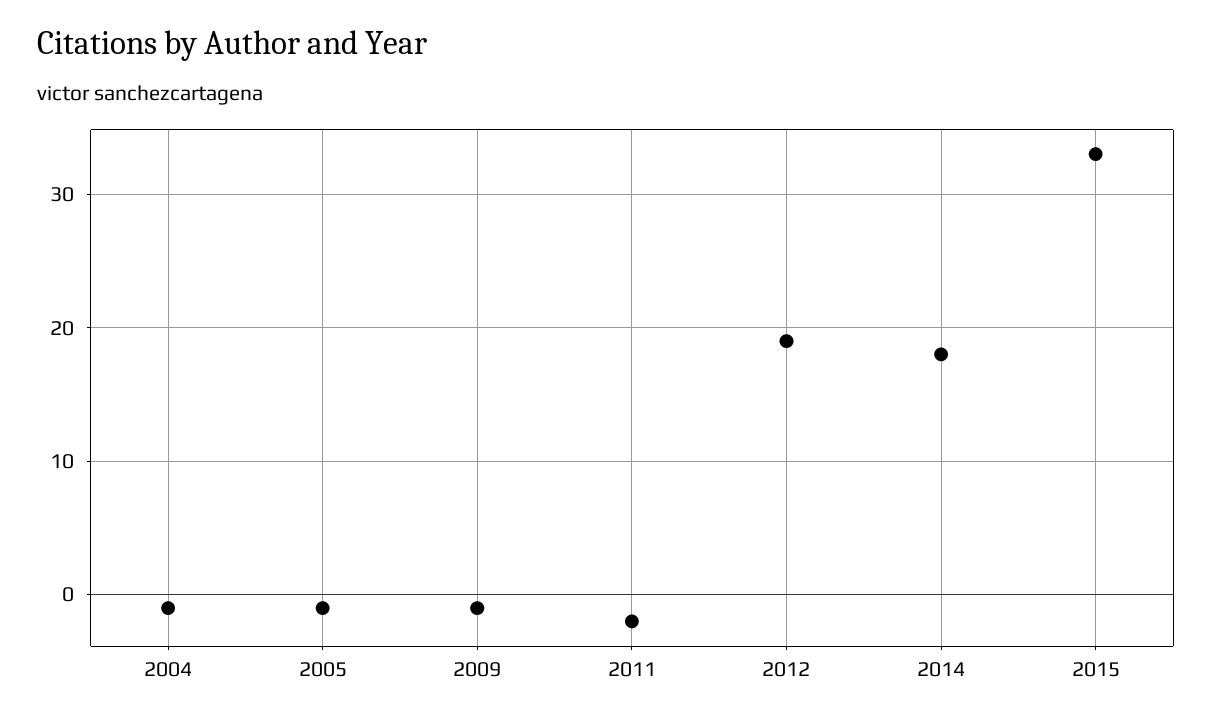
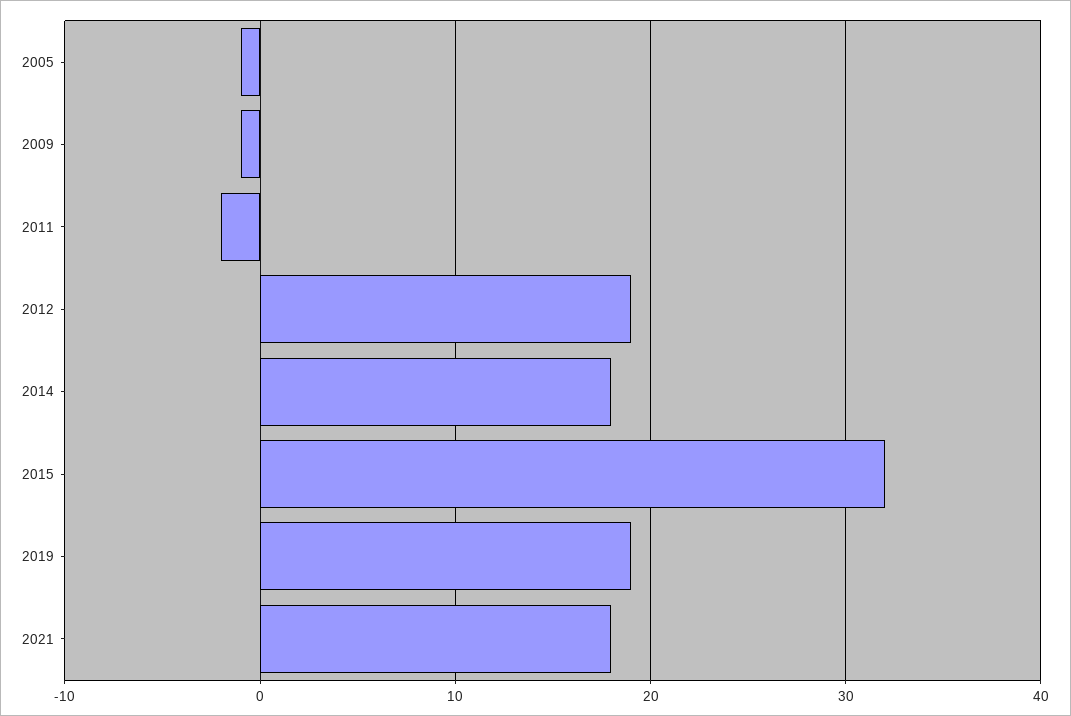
2004: -1 -> none
2015: 33 -> 32
2019: none -> 19
2021: none -> 18

